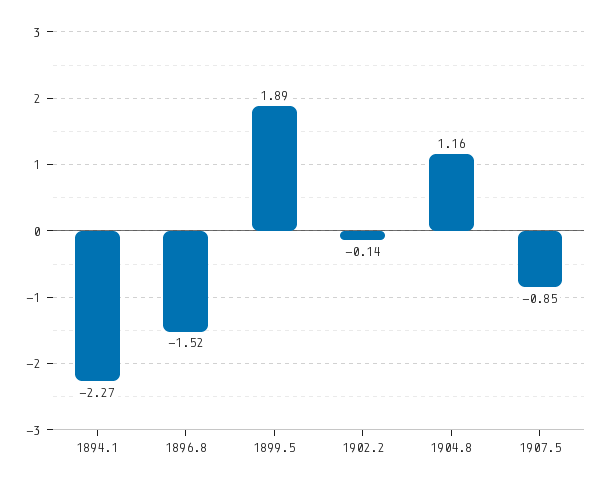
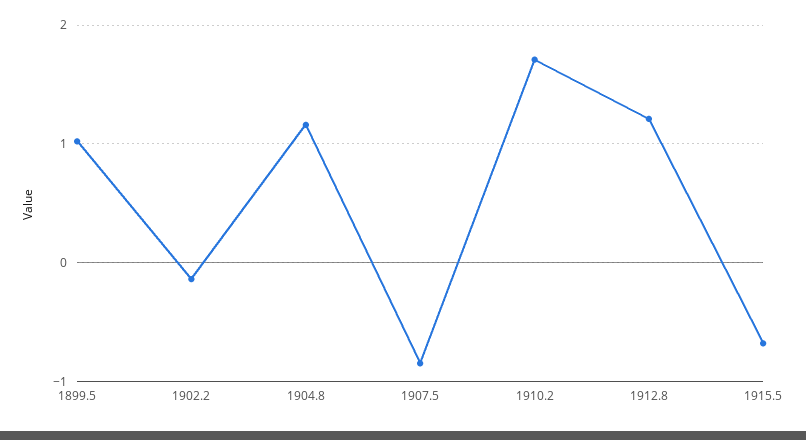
1894.1: -2.27 -> none
1896.8: -1.52 -> none
1899.5: 1.89 -> 1
1910.2: none -> 1.7
1912.8: none -> 1.2
1915.5: none -> -0.7

